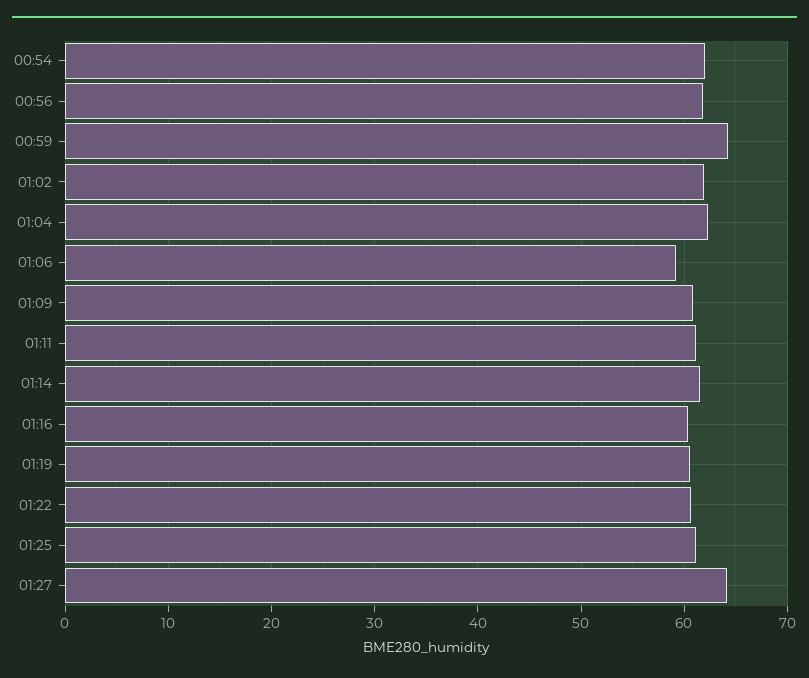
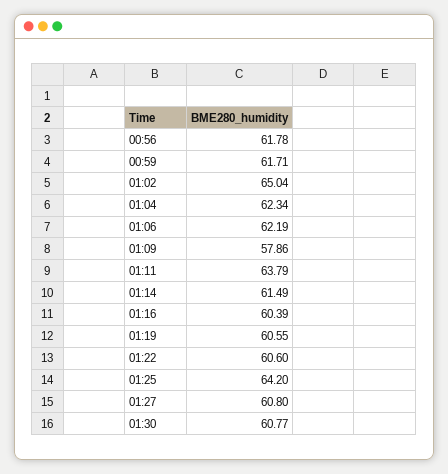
00:54: 62 -> none
00:59: 64 -> 61.71
01:02: 62 -> 65.04
01:06: 59 -> 62.19
01:09: 61 -> 57.86
01:11: 61 -> 63.79
01:25: 61 -> 64.2
01:27: 64 -> 60.8
01:30: none -> 60.77

